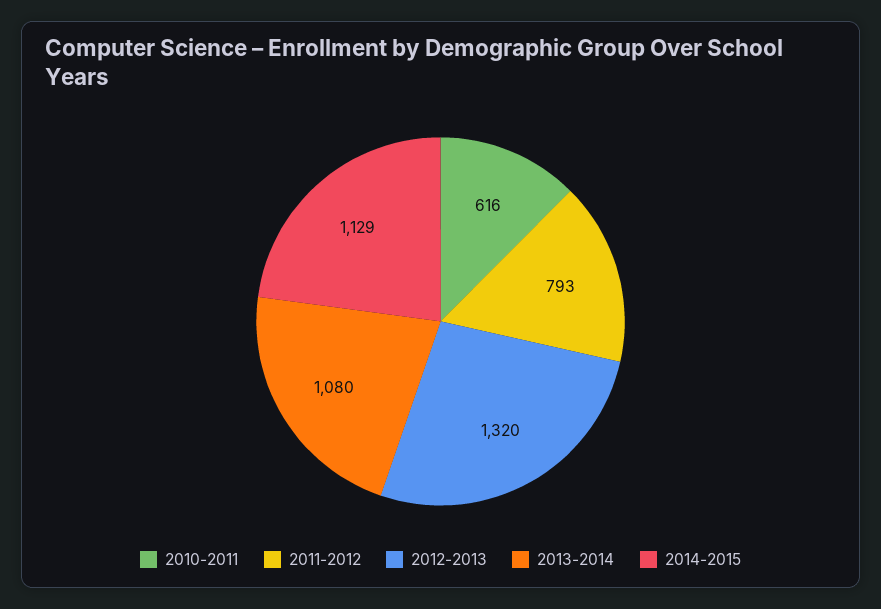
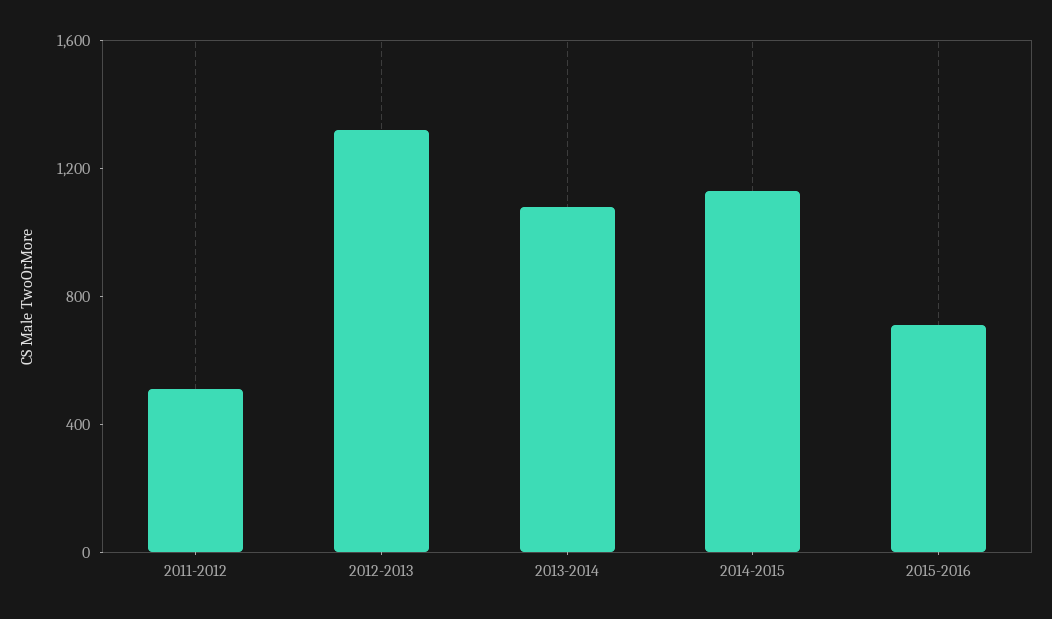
2010-2011: 616 -> none
2011-2012: 793 -> 500
2015-2016: none -> 700

